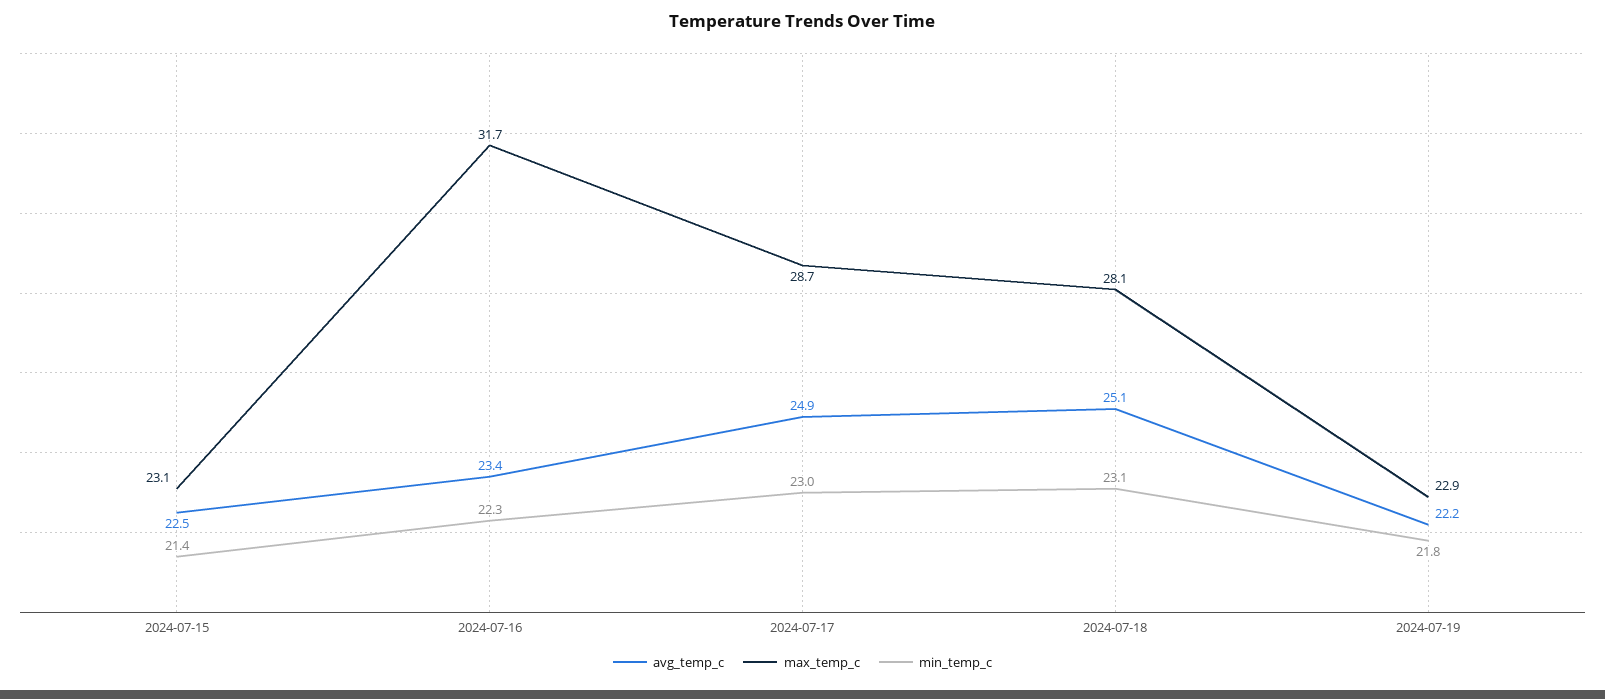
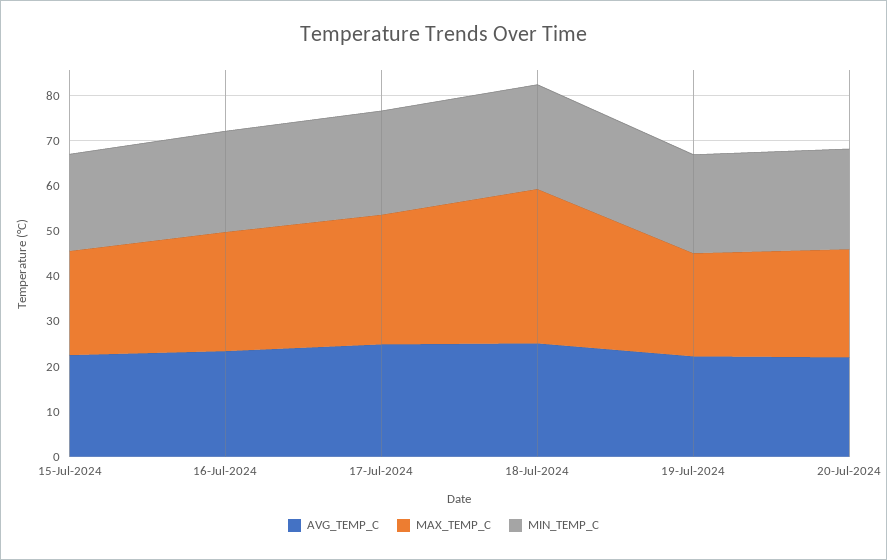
max_temp_c, 2024-07-16: 31.7 -> 26
max_temp_c, 2024-07-18: 28.1 -> 34
avg_temp_c, 20-Jul-2024: none -> 22
max_temp_c, 20-Jul-2024: none -> 24
min_temp_c, 20-Jul-2024: none -> 22

